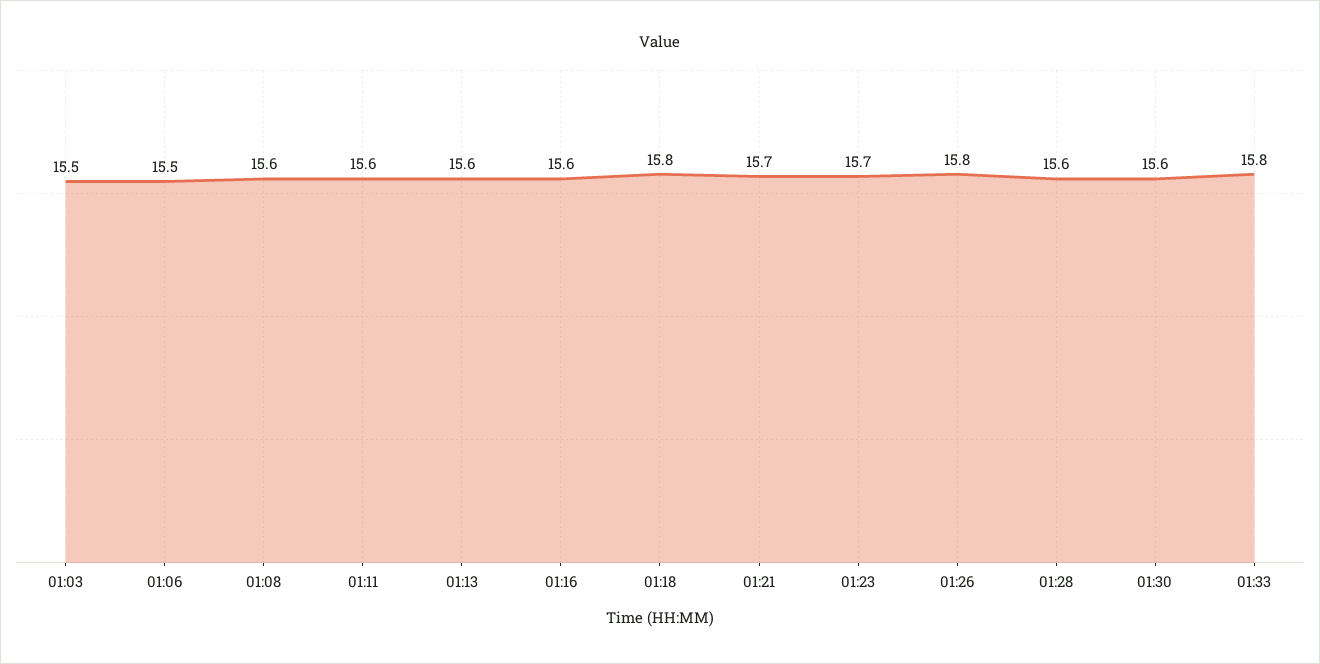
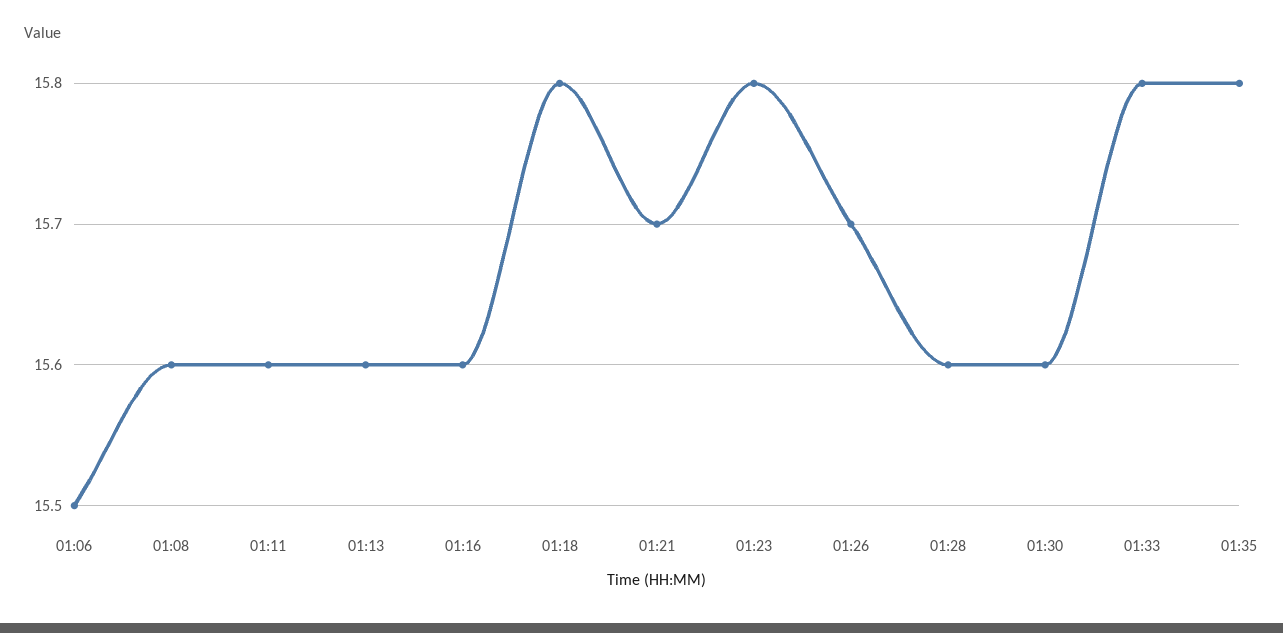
01:03: 15.5 -> none
01:23: 15.7 -> 15.8
01:26: 15.8 -> 15.7
01:35: none -> 15.8

